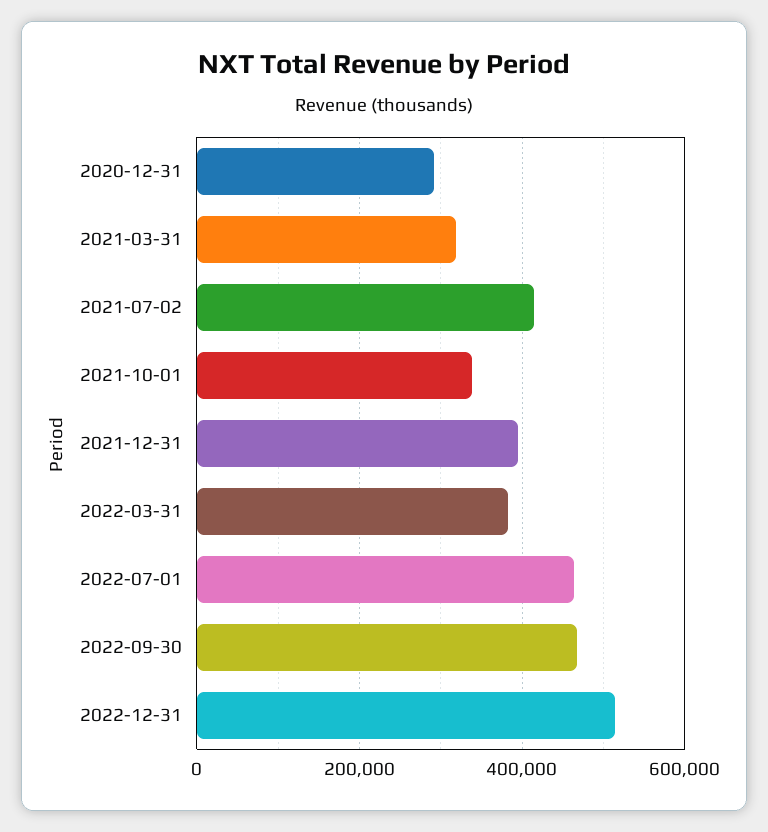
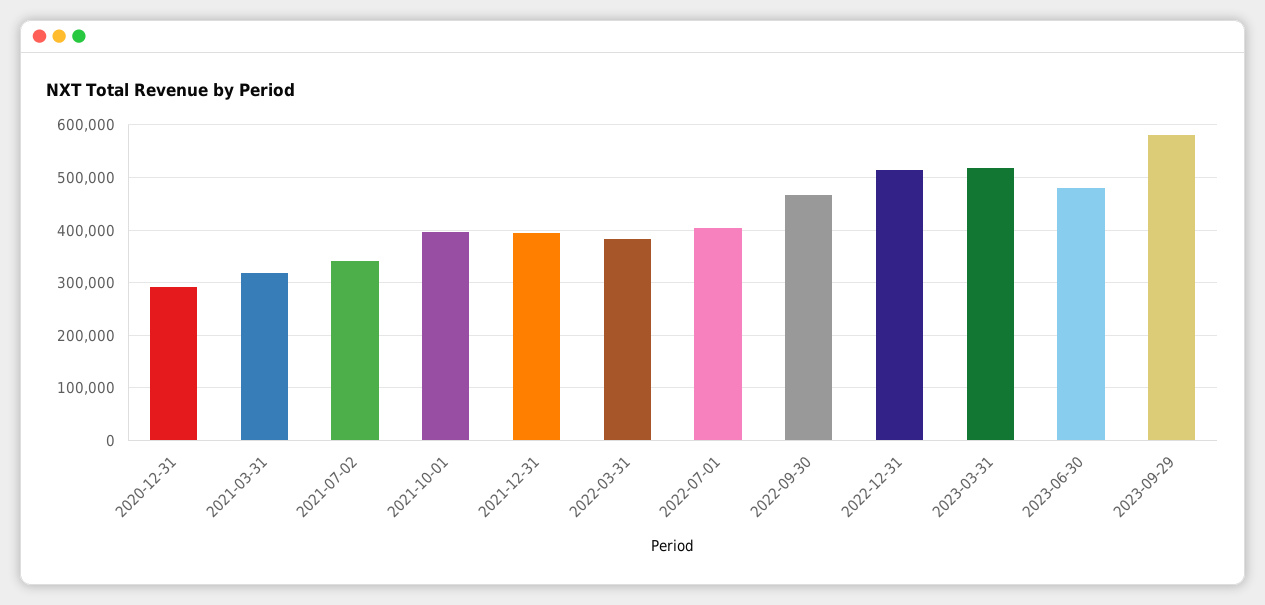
2021-07-02: 420000 -> 340000
2021-10-01: 340000 -> 400000
2022-07-01: 460000 -> 400000
2023-03-31: none -> 520000
2023-06-30: none -> 480000
2023-09-29: none -> 580000

